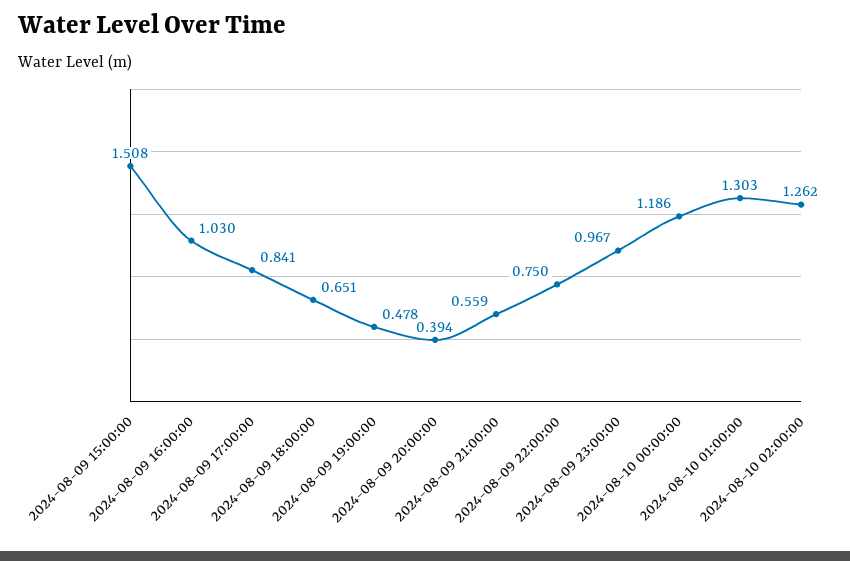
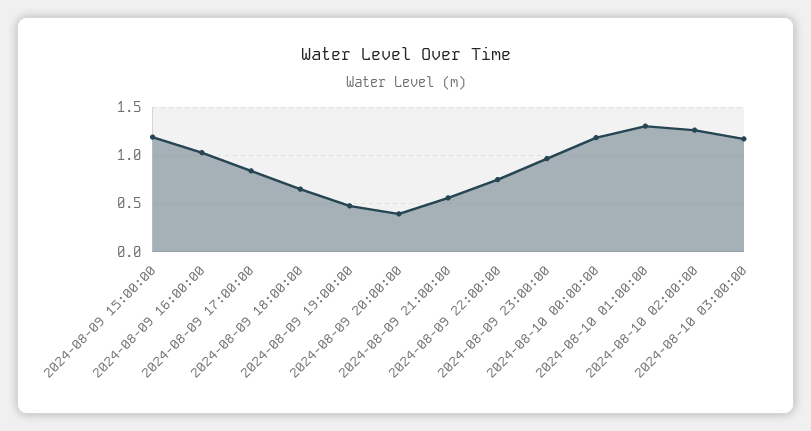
2024-08-09 15:00:00: 1.508 -> 1.2
2024-08-10 03:00:00: none -> 1.2

